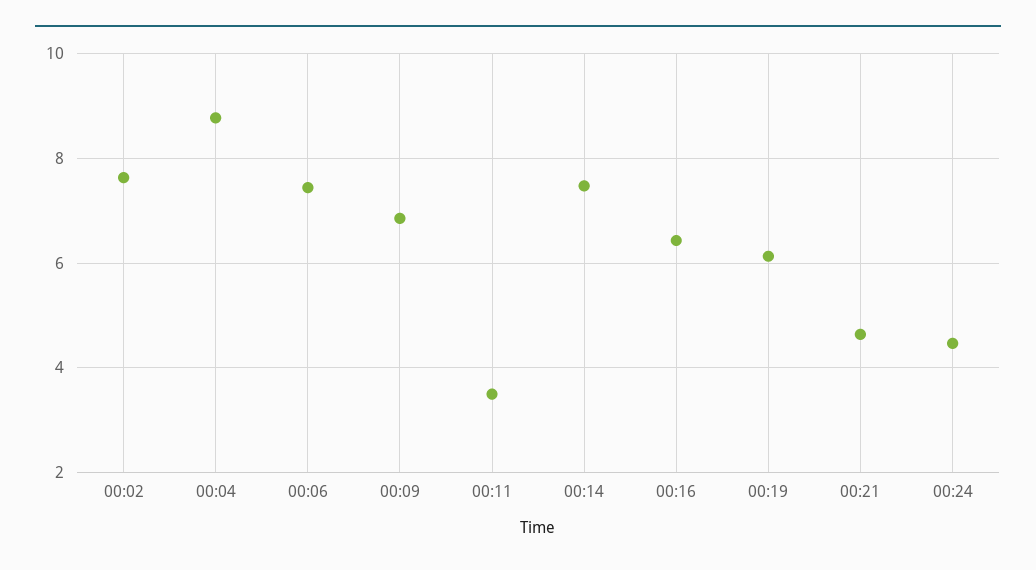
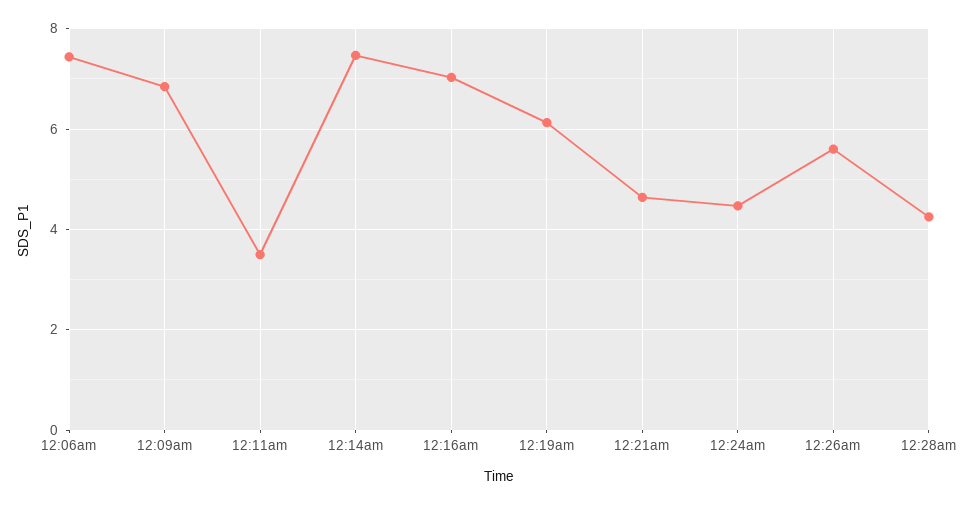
00:02: 7.6 -> none
00:04: 8.8 -> none
00:16: 6.4 -> 7
12:26am: none -> 5.6
12:28am: none -> 4.2

